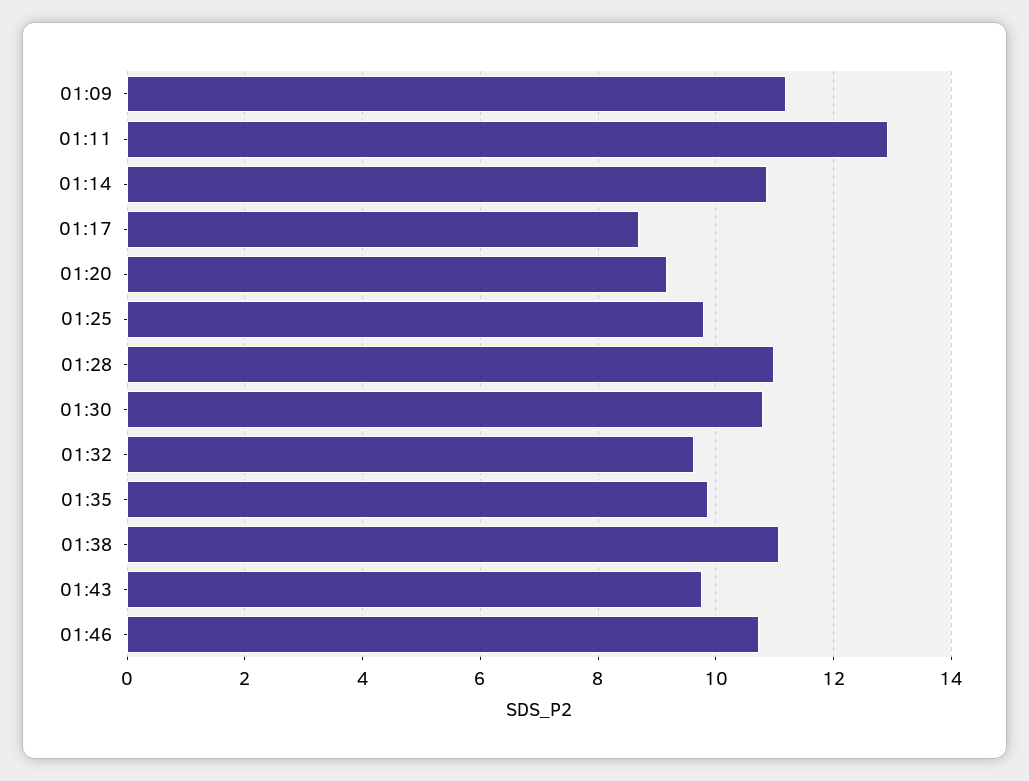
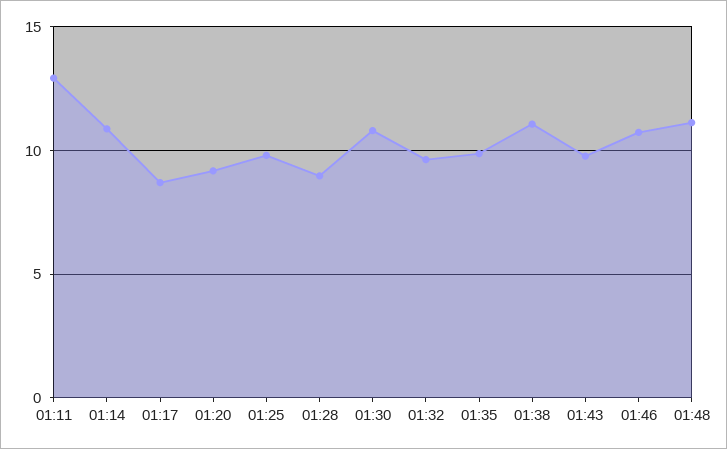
01:09: 11.2 -> none
01:28: 11 -> 9
01:48: none -> 11

